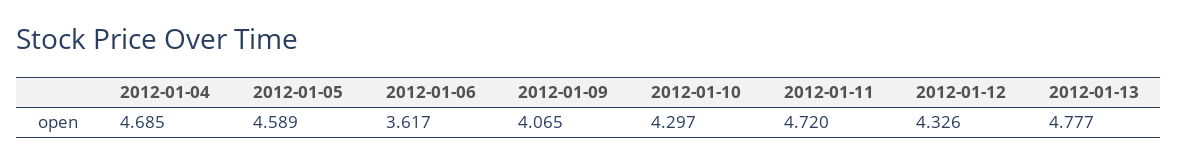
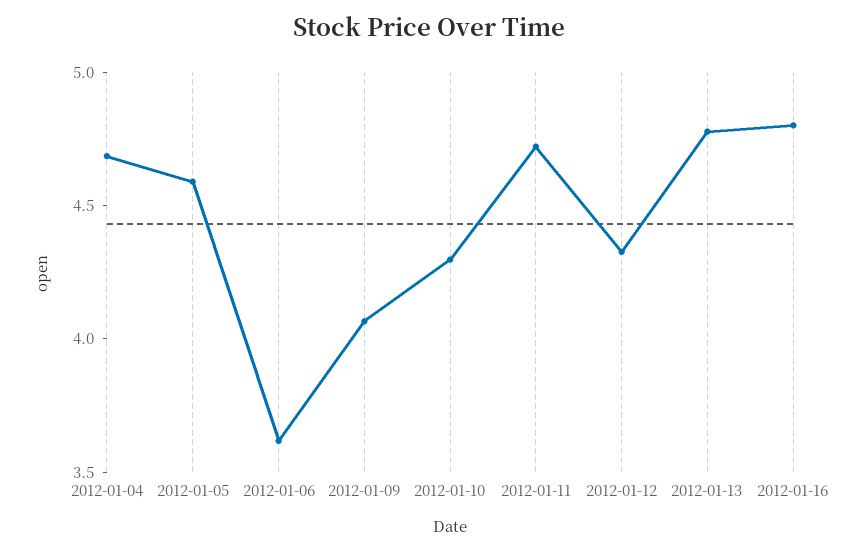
2012-01-16: none -> 4.8

